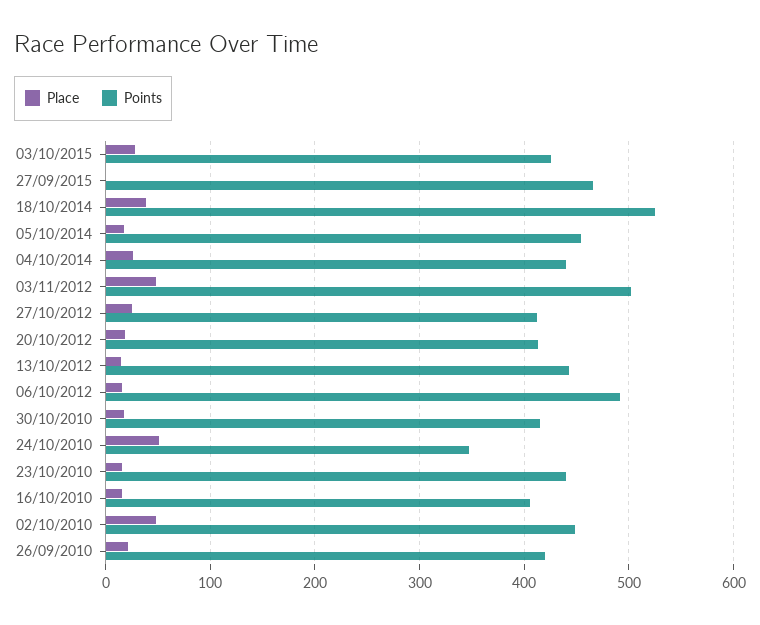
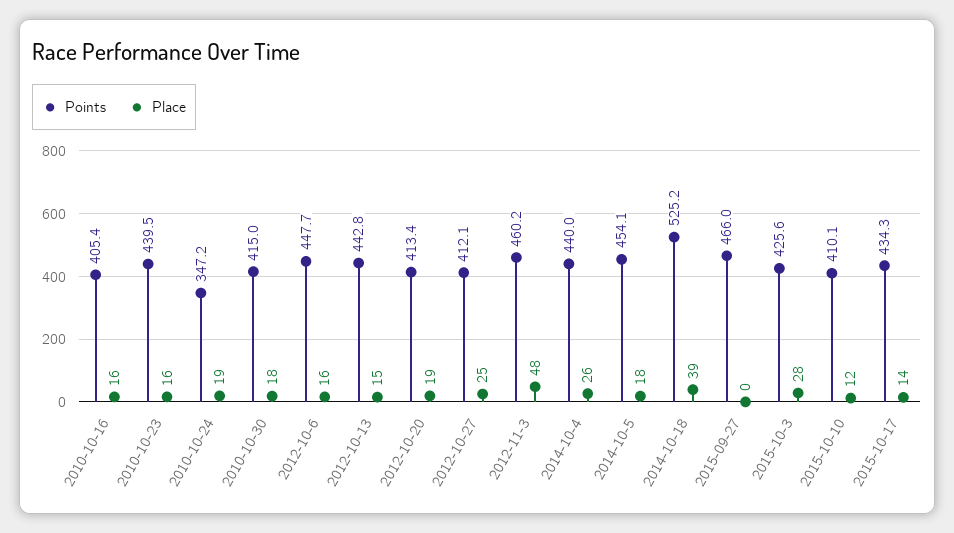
Points, 03/11/2012: 500 -> 460.2
Points, 06/10/2012: 490 -> 447.7
Place, 24/10/2010: 50 -> 19
Place, 02/10/2010: 50 -> none
Points, 02/10/2010: 450 -> none
Place, 26/09/2010: 20 -> none
Points, 26/09/2010: 420 -> none
Points, 2015-10-10: none -> 410.1
Place, 2015-10-10: none -> 12
Points, 2015-10-17: none -> 434.3
Place, 2015-10-17: none -> 14

